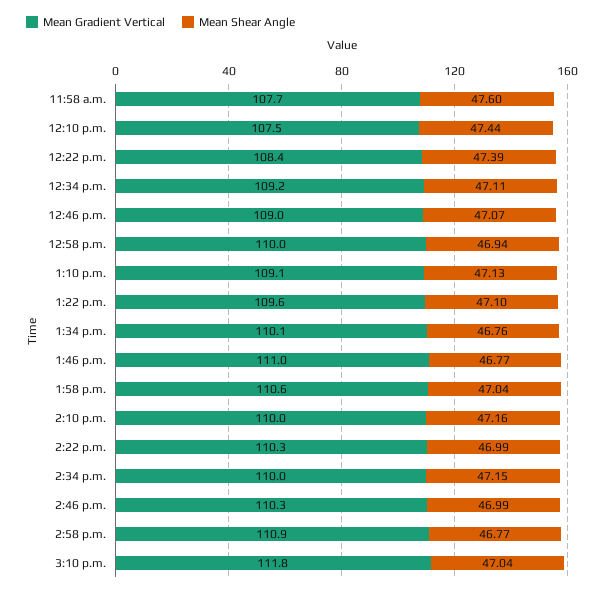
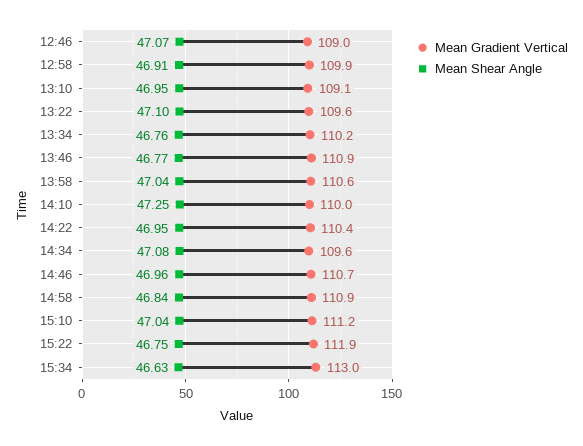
Mean Gradient Vertical, 11:58 a.m.: 107.7 -> none
Mean Shear Angle, 11:58 a.m.: 47.6 -> none
Mean Gradient Vertical, 12:10 p.m.: 107.5 -> none
Mean Shear Angle, 12:10 p.m.: 47.44 -> none
Mean Gradient Vertical, 12:22 p.m.: 108.4 -> none
Mean Shear Angle, 12:22 p.m.: 47.39 -> none
Mean Gradient Vertical, 12:34 p.m.: 109.2 -> none
Mean Shear Angle, 12:34 p.m.: 47.11 -> none
Mean Gradient Vertical, 12:58 p.m.: 110 -> 109.9
Mean Shear Angle, 12:58 p.m.: 46.94 -> 46.91
Mean Shear Angle, 1:10 p.m.: 47.13 -> 46.95
Mean Gradient Vertical, 1:34 p.m.: 110.1 -> 110.2
Mean Gradient Vertical, 1:46 p.m.: 111 -> 110.9
Mean Shear Angle, 2:10 p.m.: 47.16 -> 47.25
Mean Gradient Vertical, 2:22 p.m.: 110.3 -> 110.4
Mean Shear Angle, 2:22 p.m.: 46.99 -> 46.95
Mean Gradient Vertical, 2:34 p.m.: 110 -> 109.6
Mean Shear Angle, 2:34 p.m.: 47.15 -> 47.08
Mean Gradient Vertical, 2:46 p.m.: 110.3 -> 110.7
Mean Shear Angle, 2:46 p.m.: 46.99 -> 46.96
Mean Shear Angle, 2:58 p.m.: 46.77 -> 46.84
Mean Gradient Vertical, 3:10 p.m.: 111.8 -> 111.2
Mean Gradient Vertical, 15:22: none -> 111.9
Mean Shear Angle, 15:22: none -> 46.75
Mean Gradient Vertical, 15:34: none -> 113
Mean Shear Angle, 15:34: none -> 46.63

